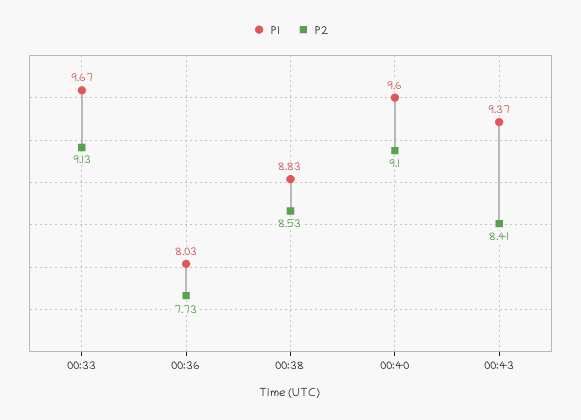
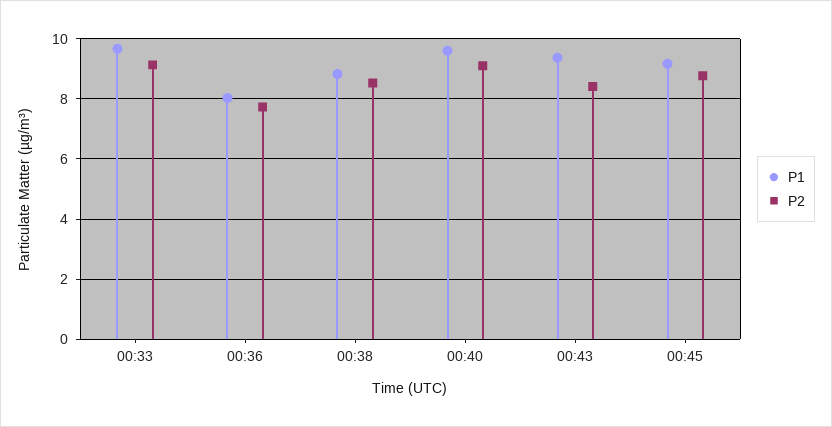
P1, 00:45: none -> 9.2
P2, 00:45: none -> 8.8

